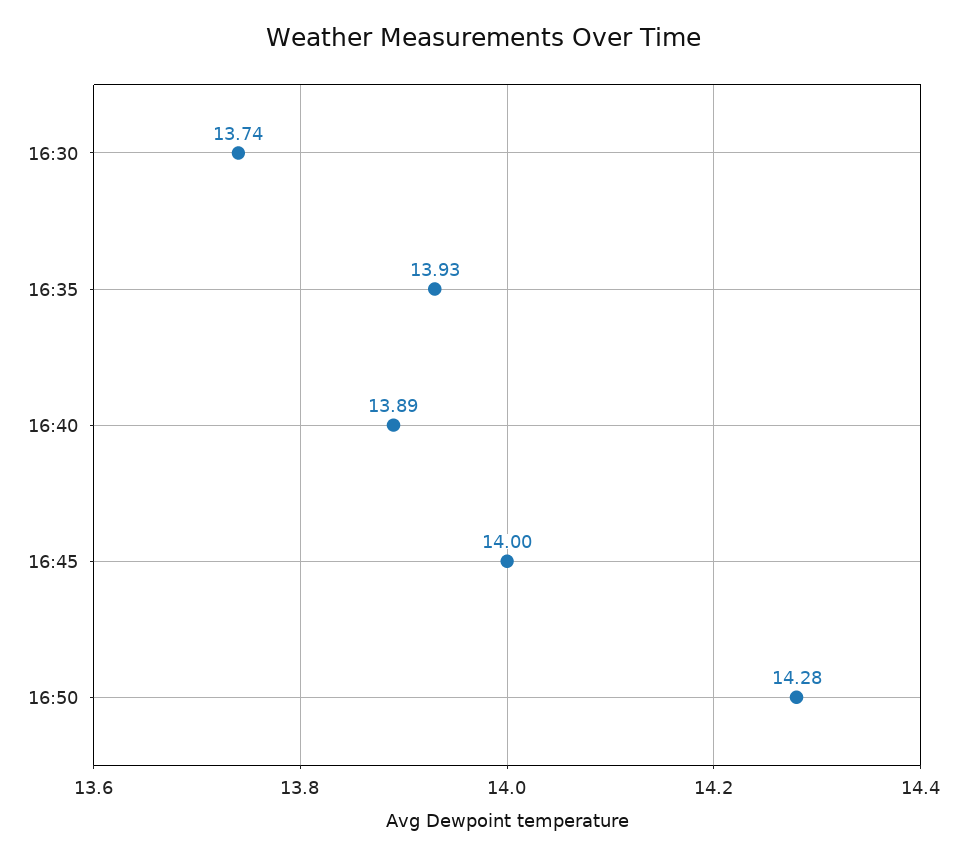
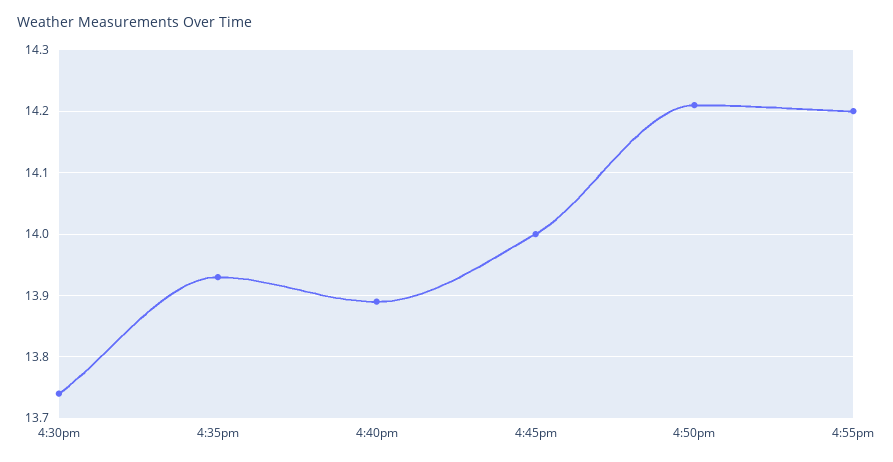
16:50: 14.28 -> 14.21
4:55pm: none -> 14.2

